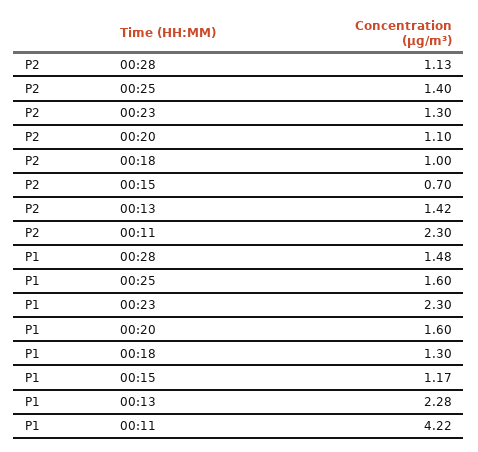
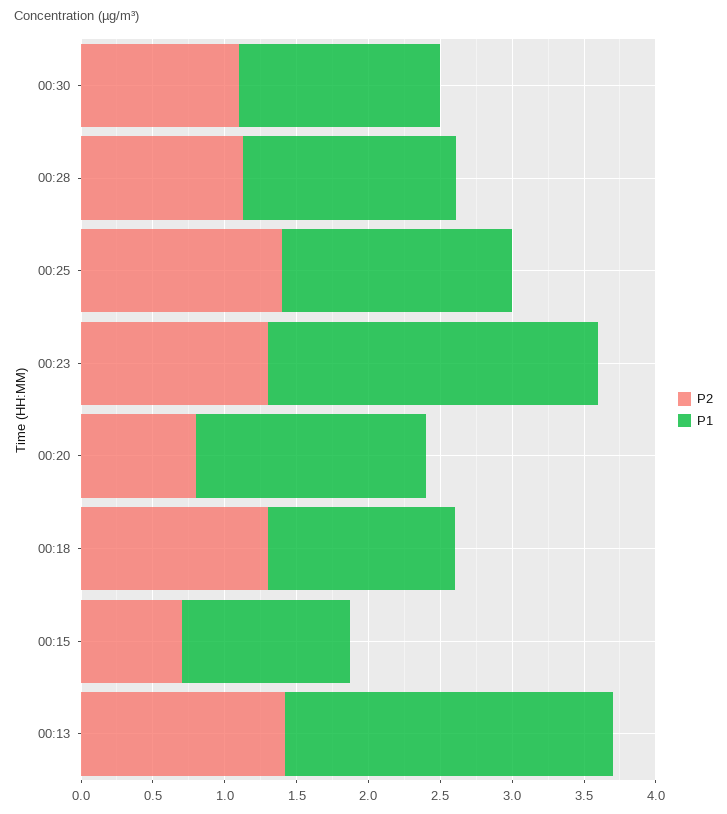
P2, 00:20: 1.1 -> 0.8
P2, 00:18: 1 -> 1.3
P2, 00:11: 2.3 -> none
P1, 00:11: 4.22 -> none
P2, 00:30: none -> 1.1
P1, 00:30: none -> 1.4

